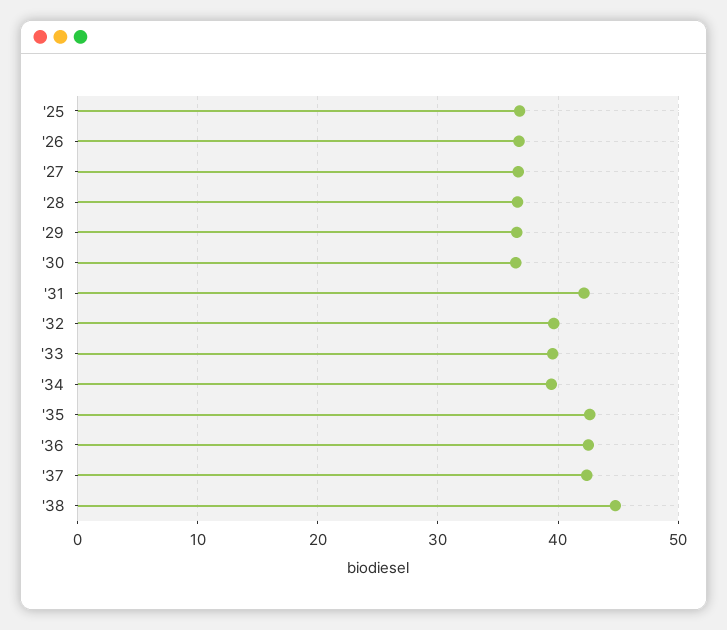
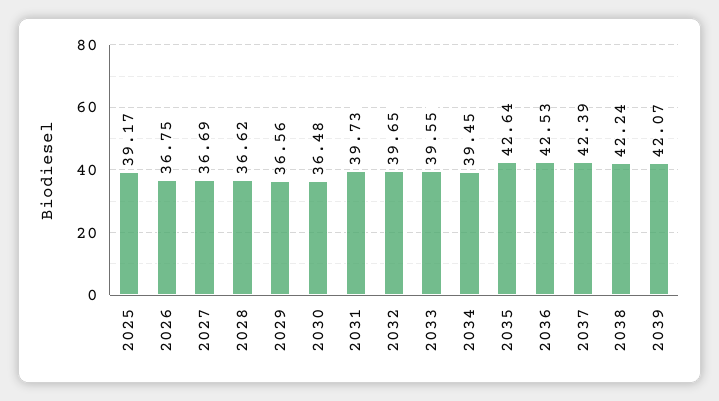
'25: 37 -> 39.17
'31: 42 -> 39.73
'38: 45 -> 42.24
2039: none -> 42.07

